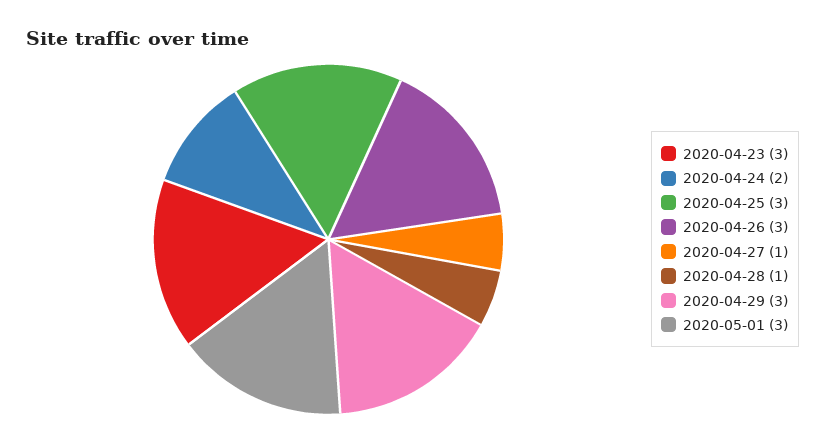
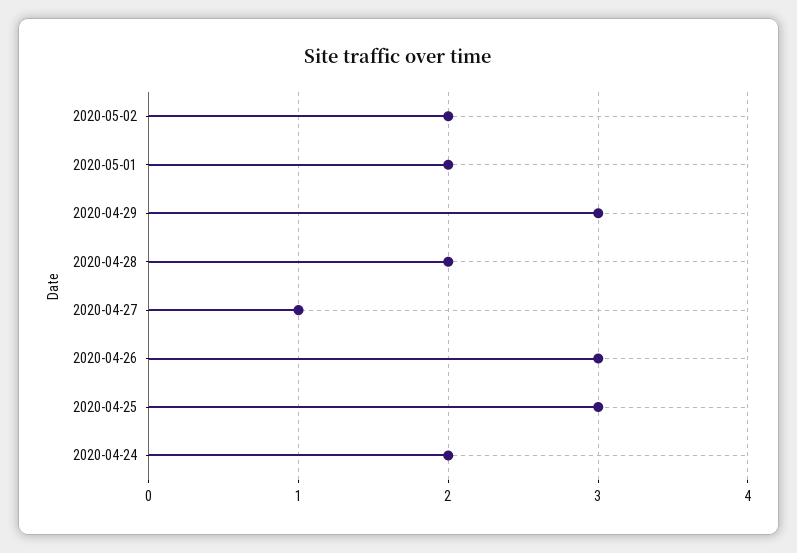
2020-04-23: 3 -> none
2020-04-28: 1 -> 2
2020-05-01: 3 -> 2
2020-05-02: none -> 2

